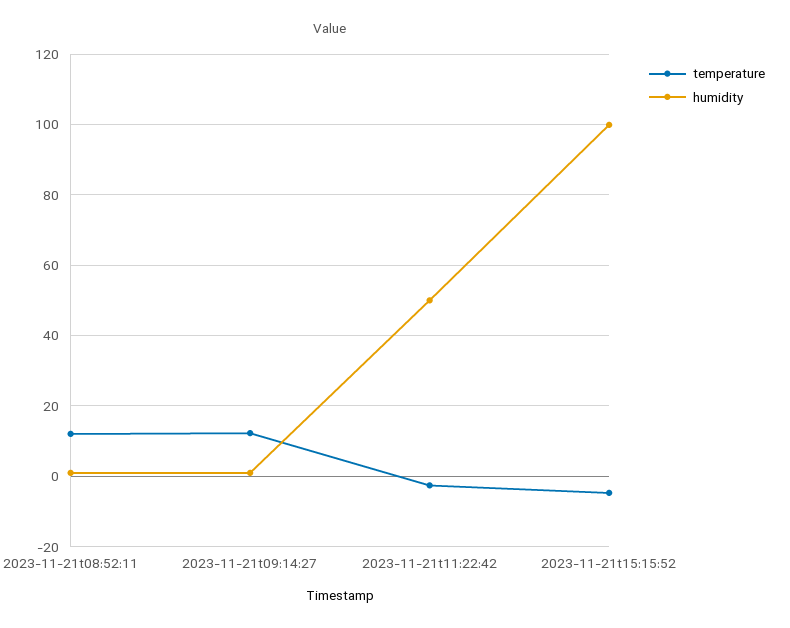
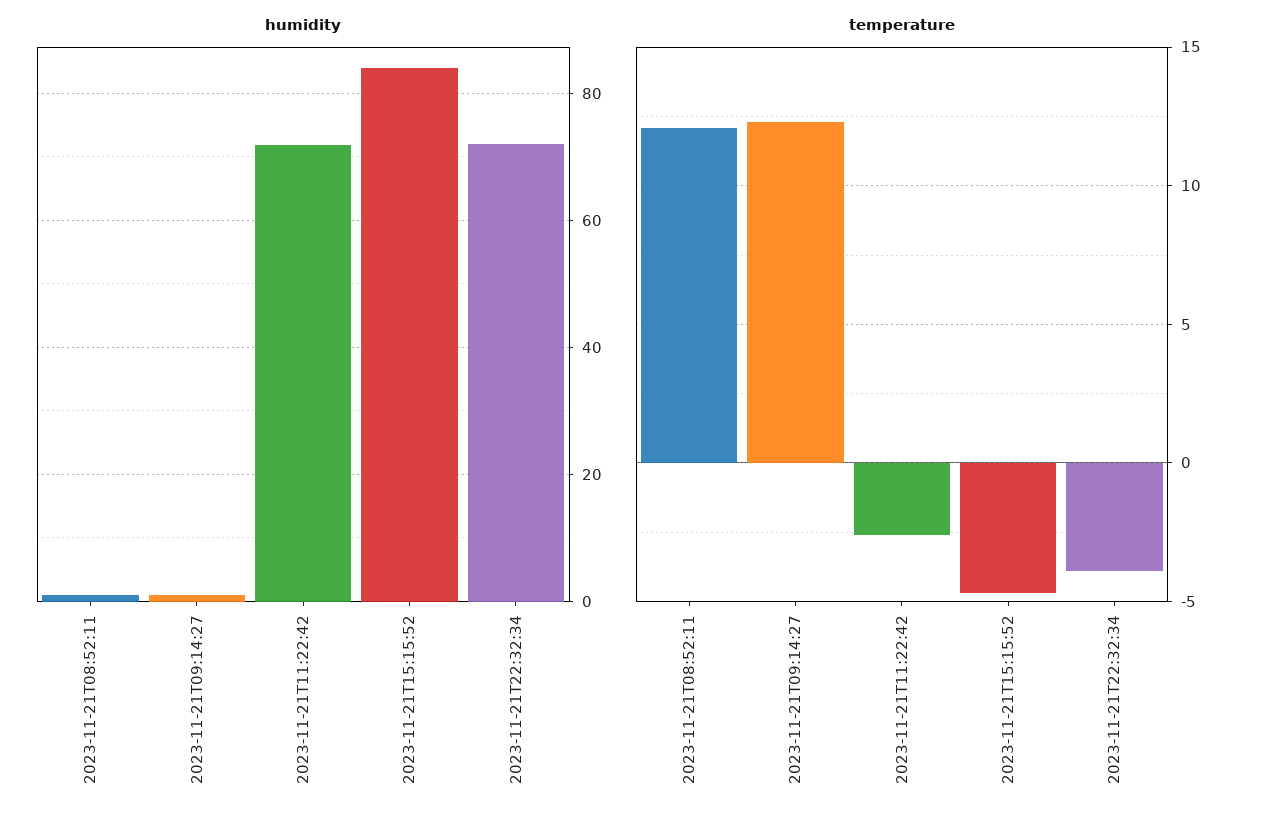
humidity, 2023-11-21t11:22:42: 50 -> 72
humidity, 2023-11-21t15:15:52: 100 -> 84
humidity, 2023-11-21T22:32:34: none -> 72
temperature, 2023-11-21T22:32:34: none -> -4

